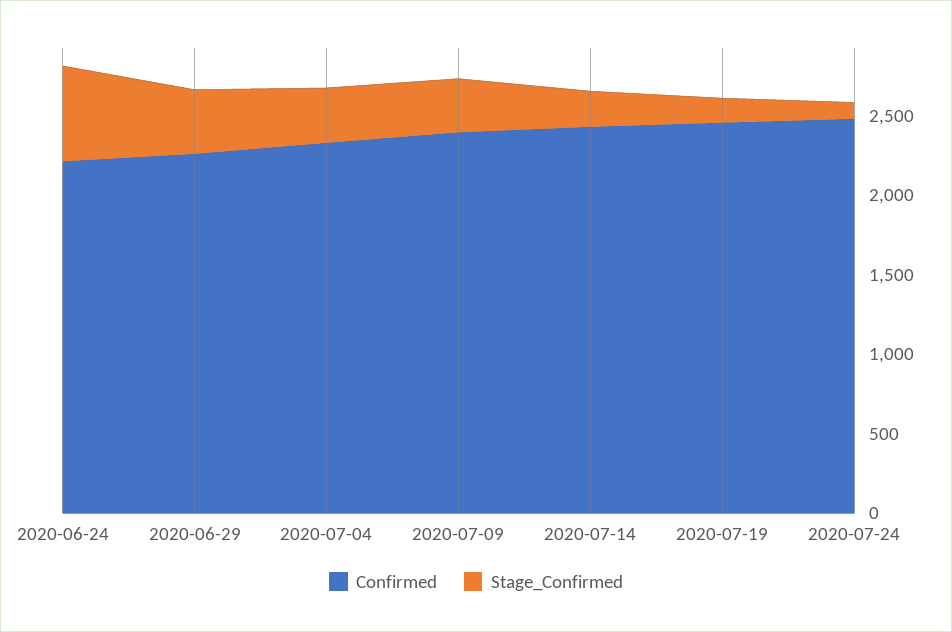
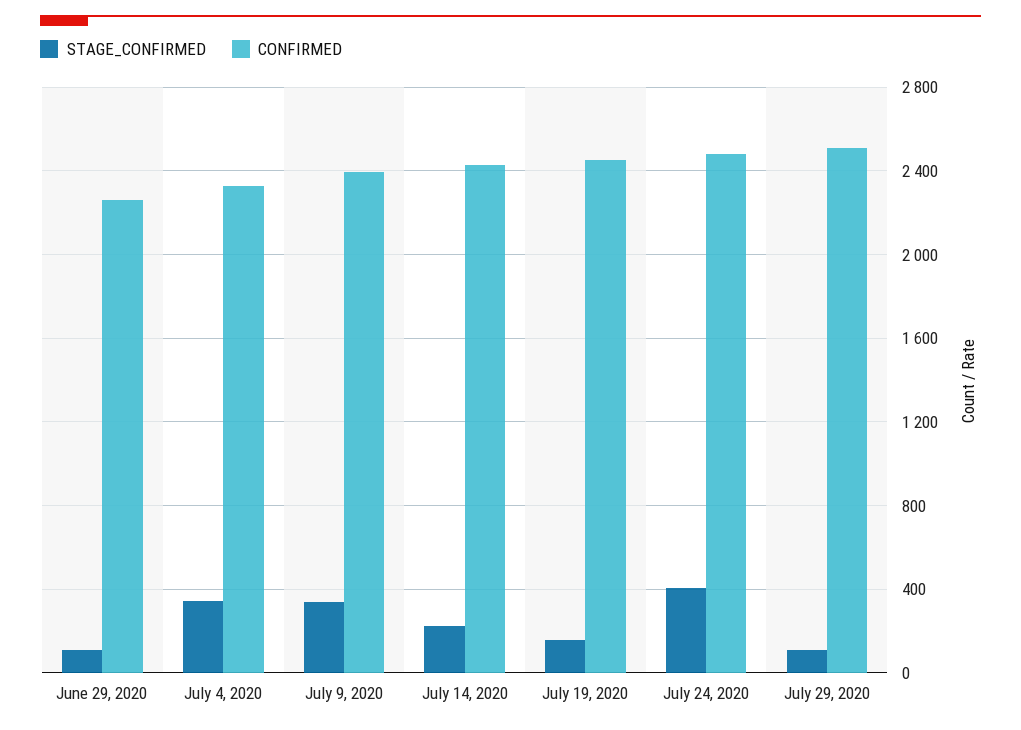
Confirmed, 2020-06-24: 2200 -> none
Stage_Confirmed, 2020-06-24: 600 -> none
Stage_Confirmed, 2020-06-29: 400 -> 100
Stage_Confirmed, 2020-07-24: 100 -> 400
Stage_Confirmed, July 29, 2020: none -> 100
Confirmed, July 29, 2020: none -> 2500

